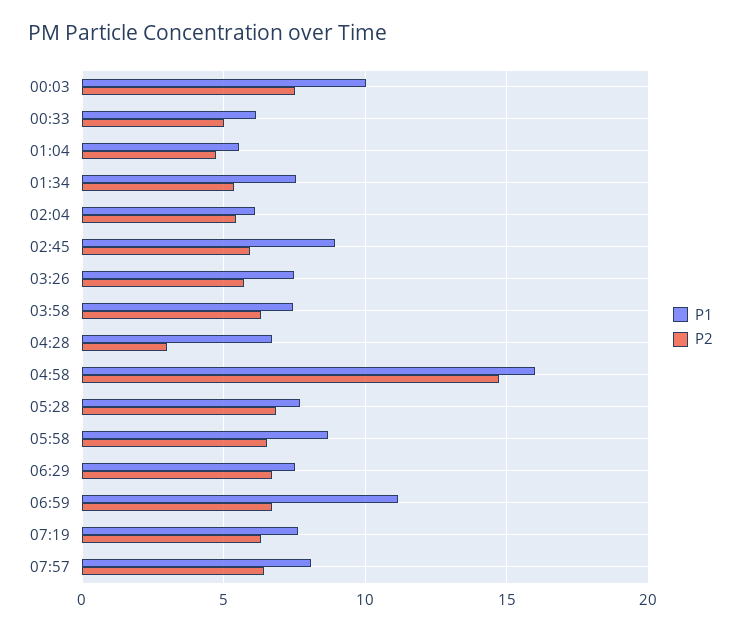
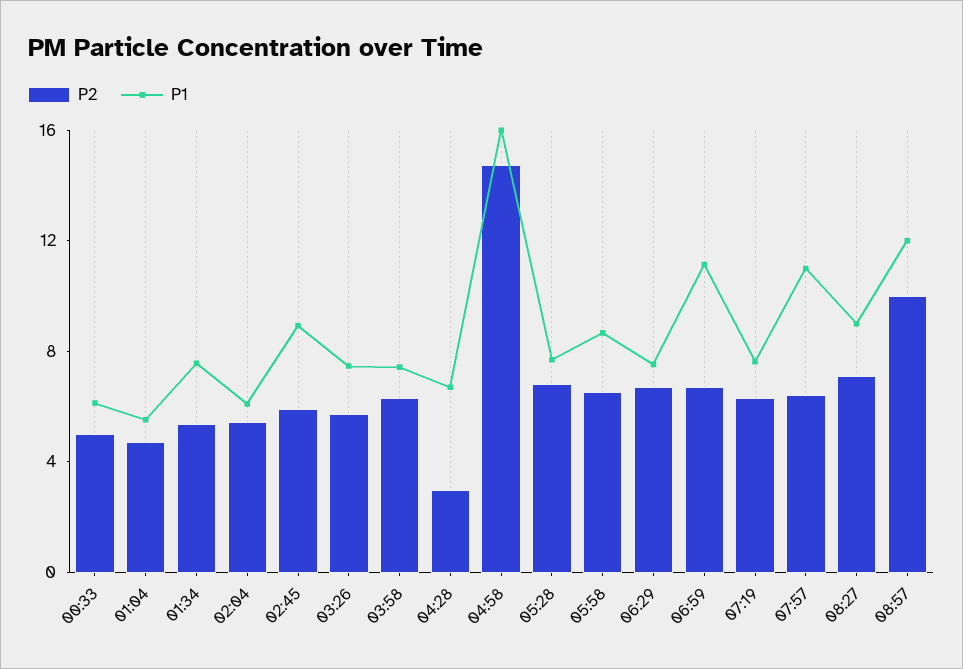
P1, 00:03: 10 -> none
P2, 00:03: 7.5 -> none
P1, 07:57: 8 -> 11
P2, 08:27: none -> 7
P1, 08:27: none -> 9
P2, 08:57: none -> 10
P1, 08:57: none -> 12

